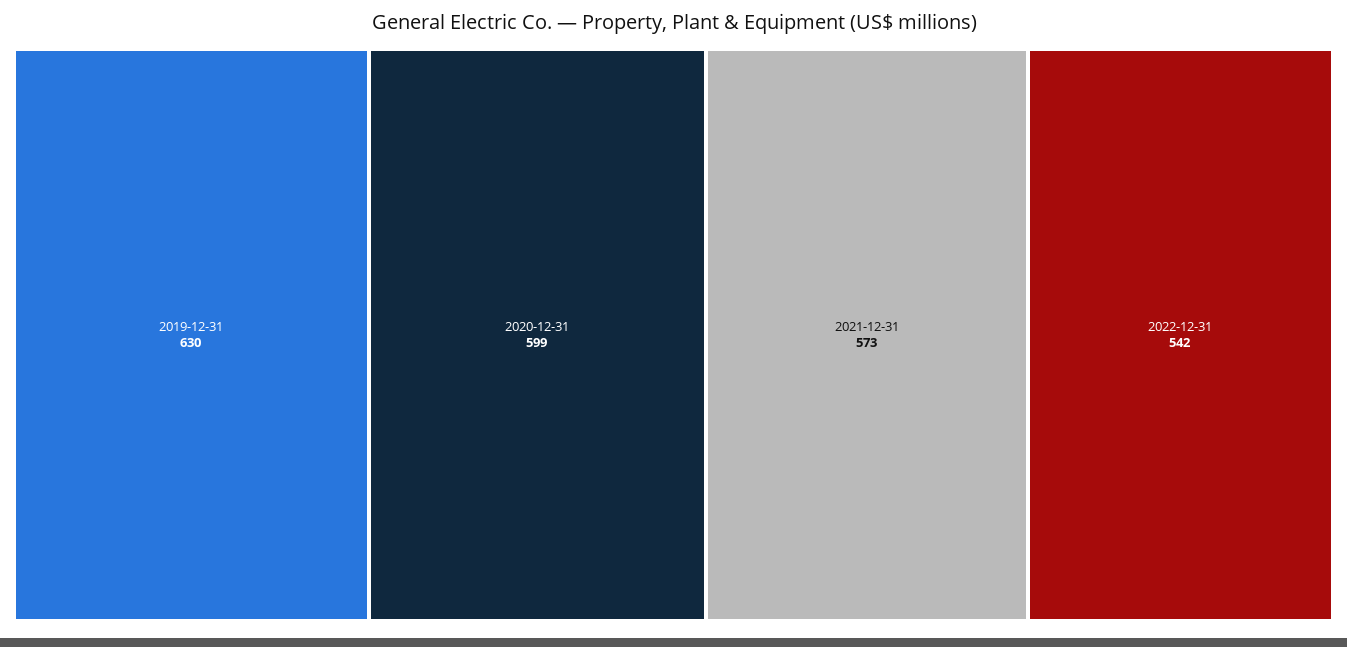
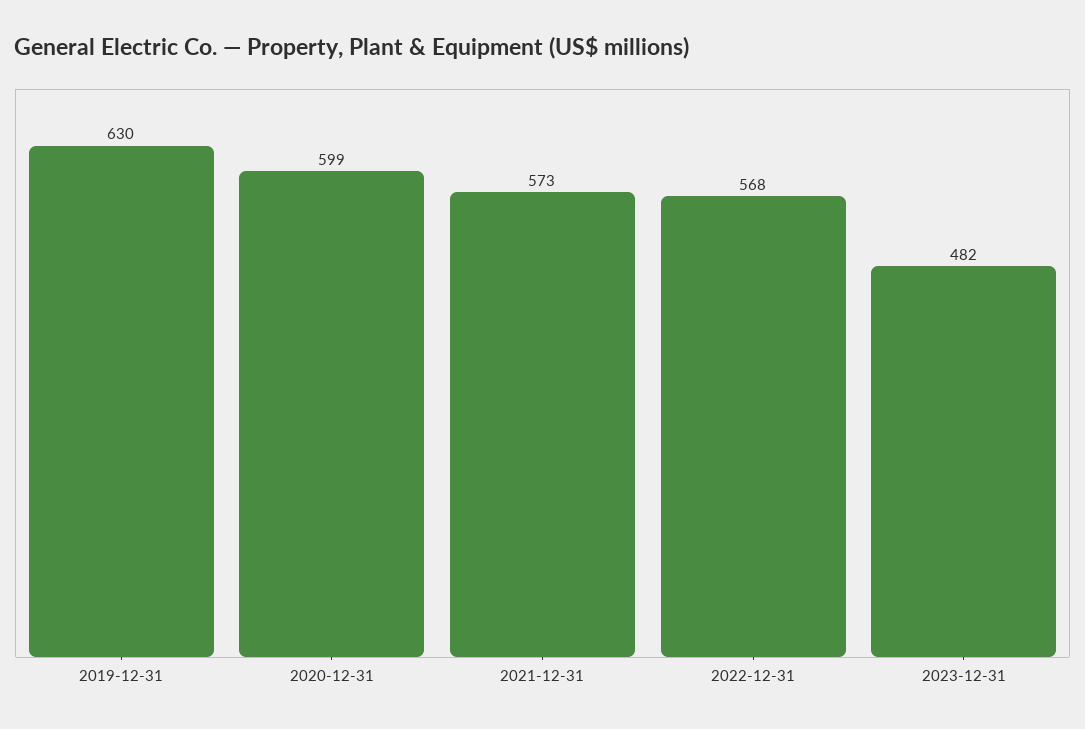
2022-12-31: 542 -> 568
2023-12-31: none -> 482

